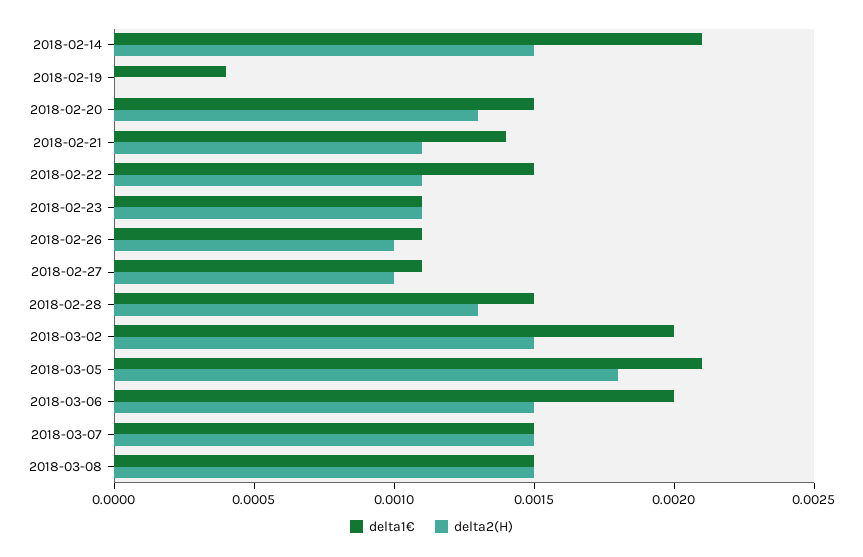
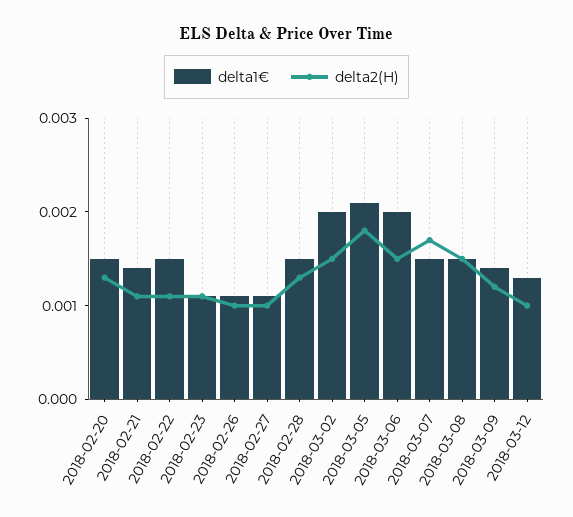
delta1€, 2018-02-14: 0.0021 -> none
delta2(H), 2018-02-14: 0.0015 -> none
delta1€, 2018-02-19: 0.0004 -> none
delta2(H), 2018-02-19: 0 -> none
delta2(H), 2018-03-07: 0.0015 -> 0.0017
delta1€, 2018-03-09: none -> 0.0014
delta2(H), 2018-03-09: none -> 0.0012
delta1€, 2018-03-12: none -> 0.0013
delta2(H), 2018-03-12: none -> 0.001

